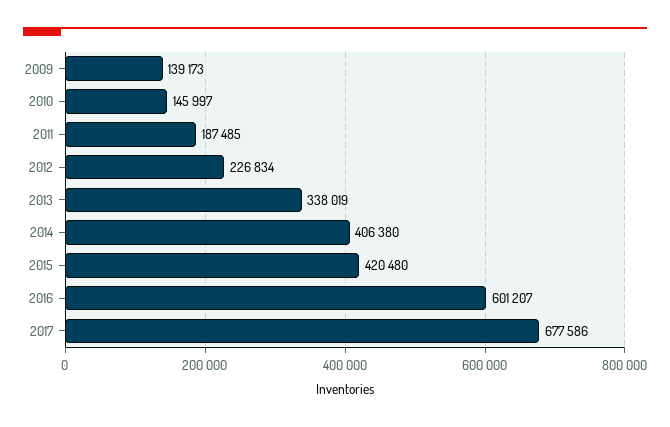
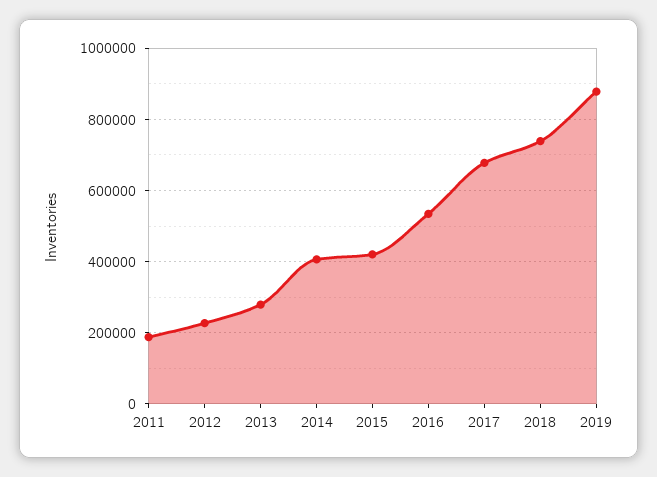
2009: 139173 -> none
2010: 145997 -> none
2013: 338019 -> 280000
2016: 601207 -> 540000
2018: none -> 740000
2019: none -> 880000

